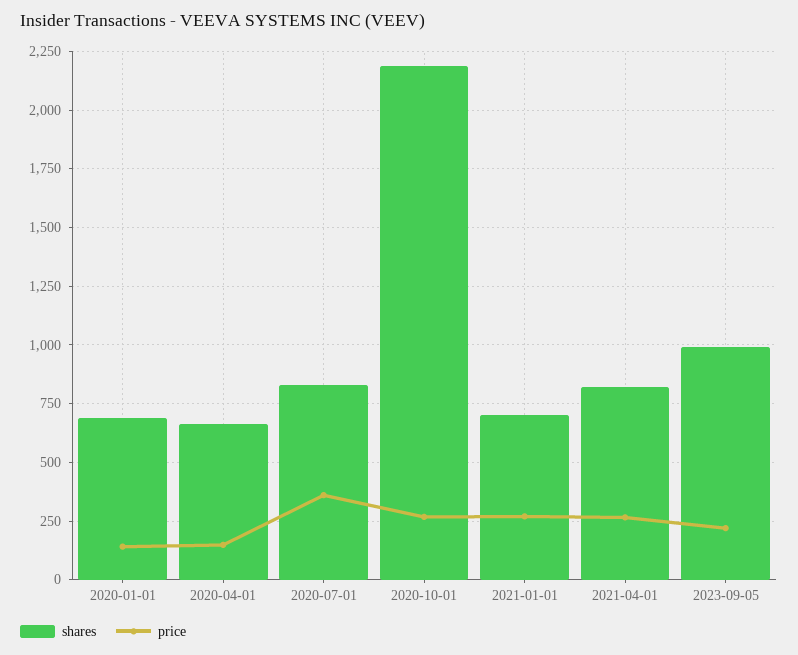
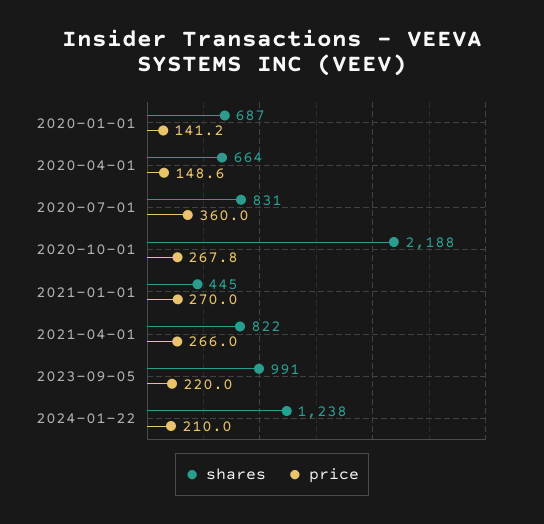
shares, 2021-01-01: 700 -> 445
shares, 2024-01-22: none -> 1238
price, 2024-01-22: none -> 210

